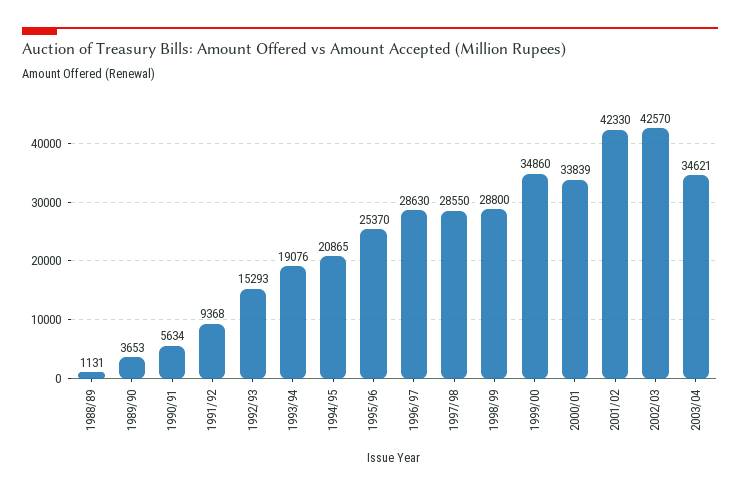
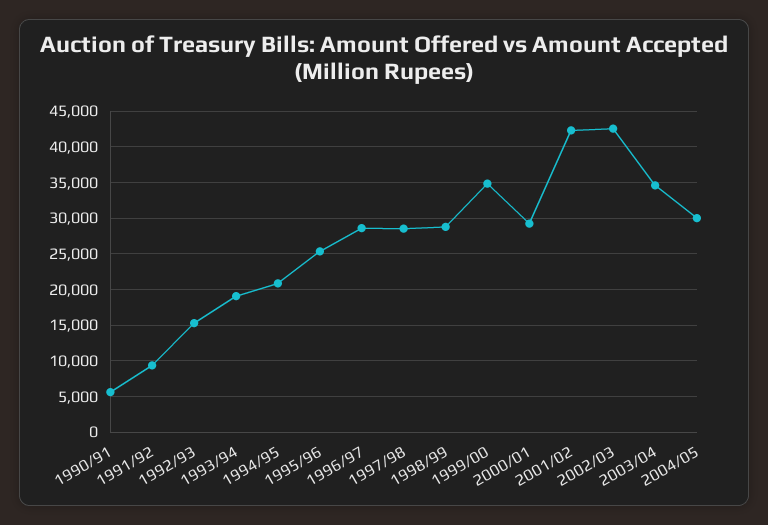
1988/89: 1131 -> none
1989/90: 3653 -> none
2000/01: 33839 -> 29000
2004/05: none -> 30000

